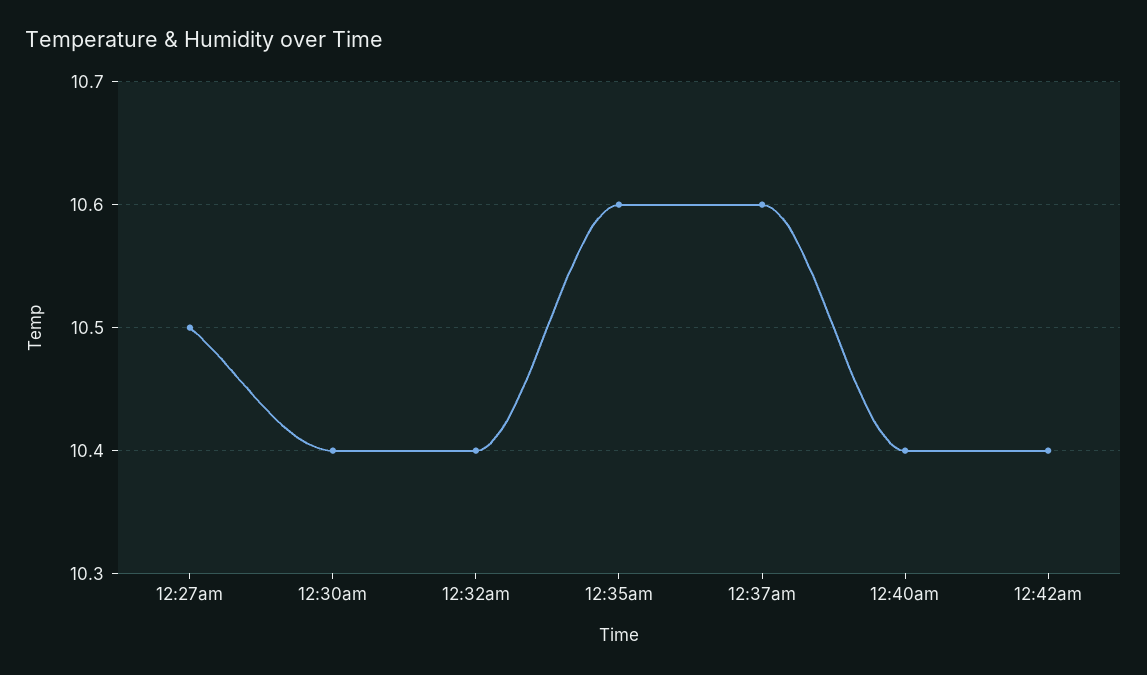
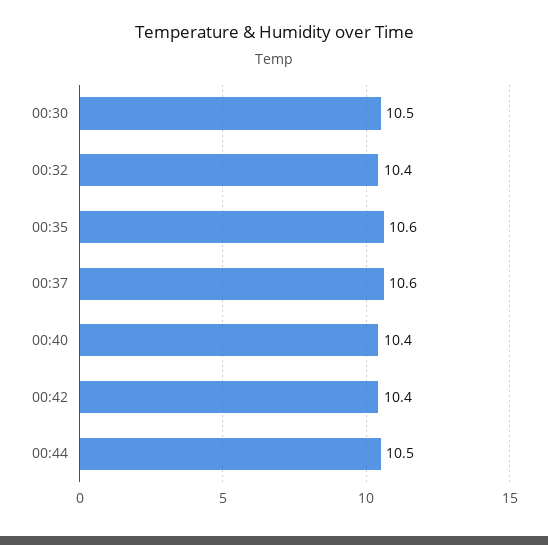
12:27am: 10.5 -> none
12:30am: 10.4 -> 10.5
00:44: none -> 10.5

